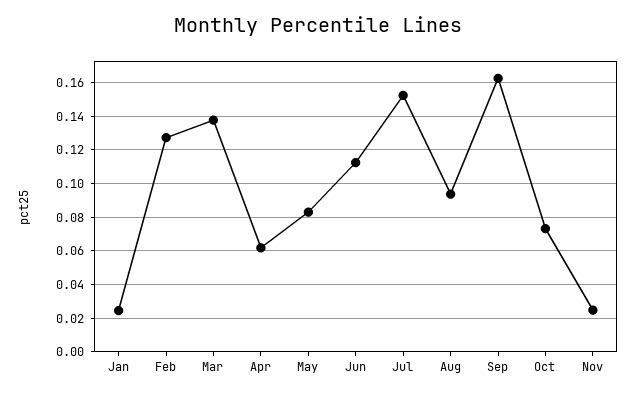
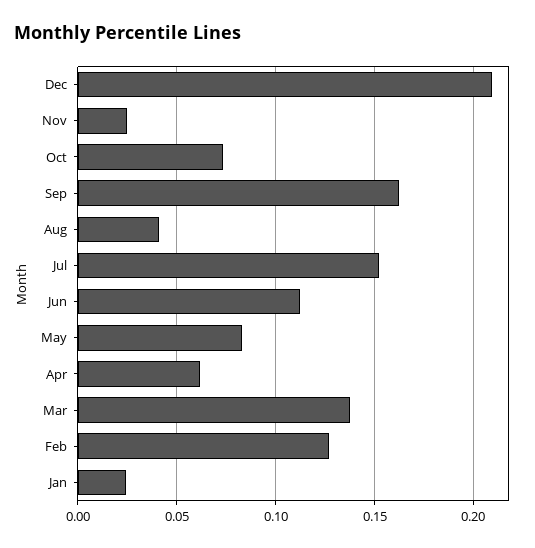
Aug: 0.095 -> 0.04
Dec: none -> 0.21

